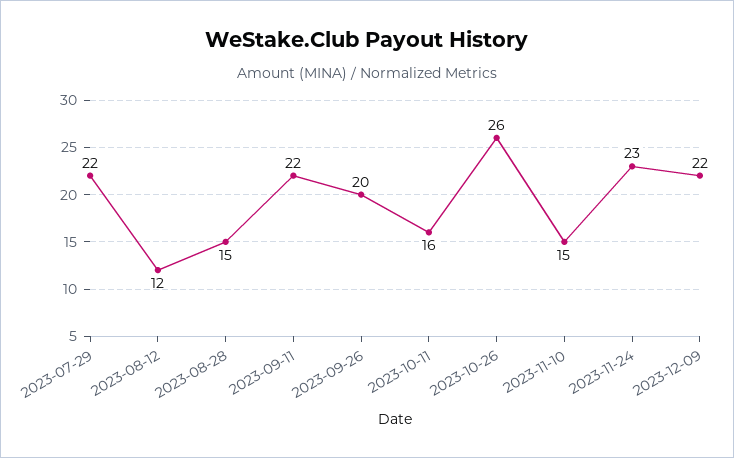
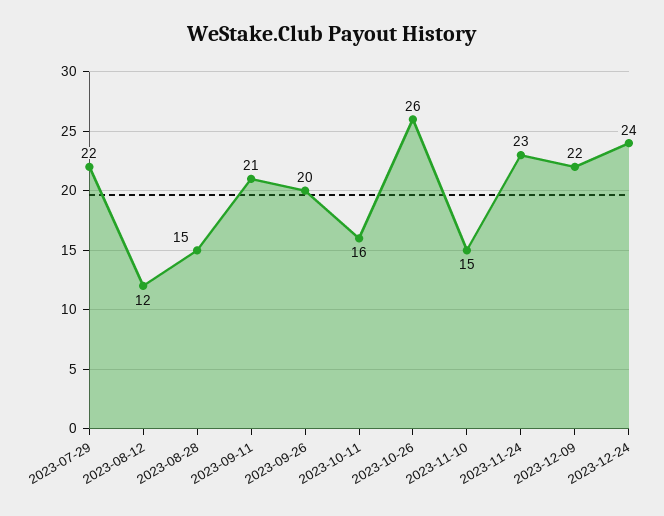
2023-09-11: 22 -> 21
2023-12-24: none -> 24

